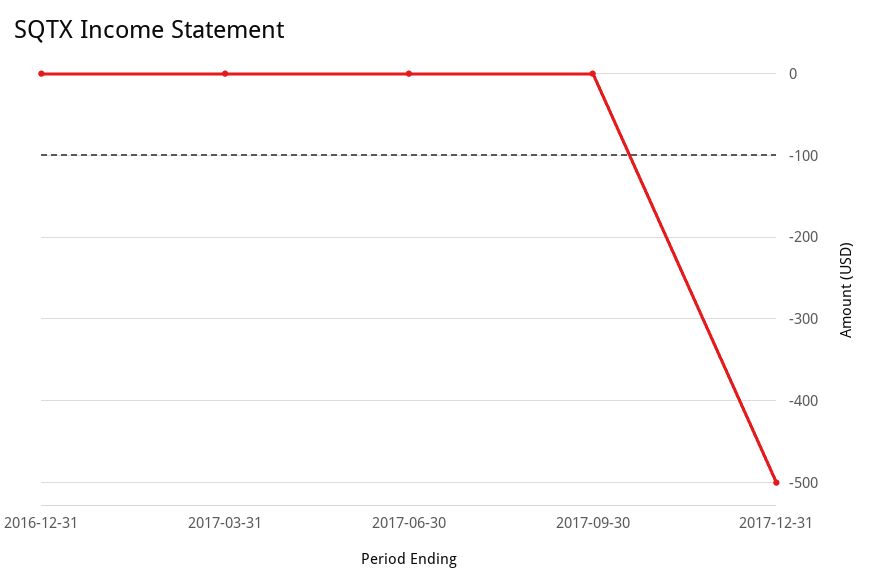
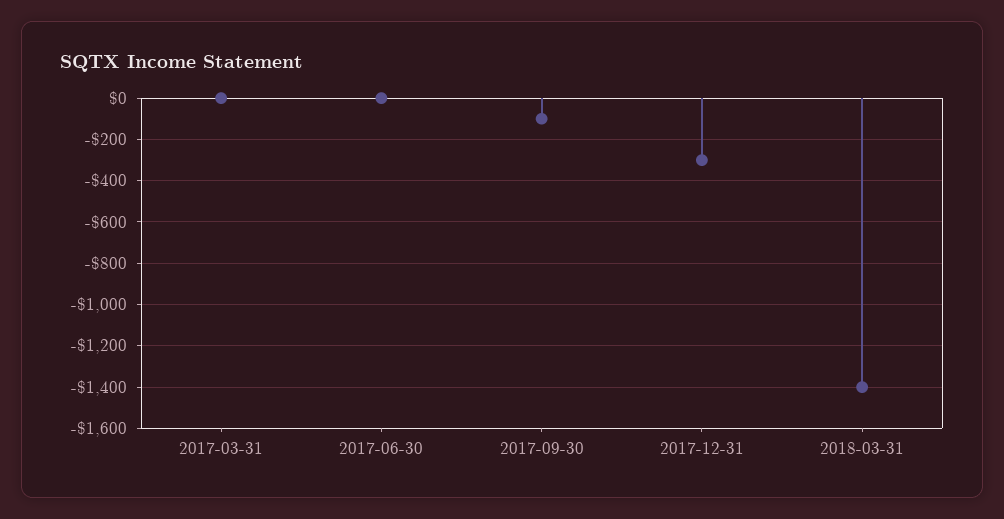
2016-12-31: 0 -> none
2017-09-30: 0 -> -100
2017-12-31: -500 -> -300
2018-03-31: none -> -1400

